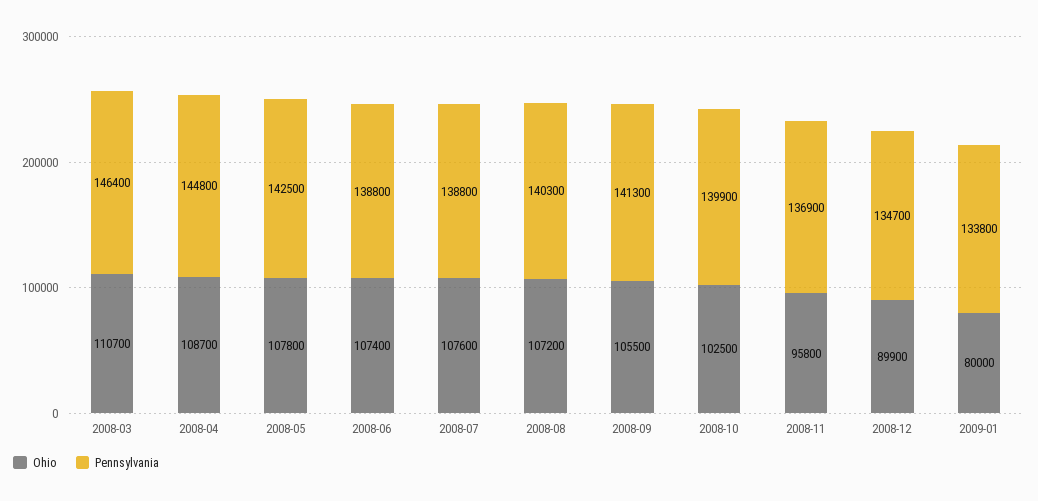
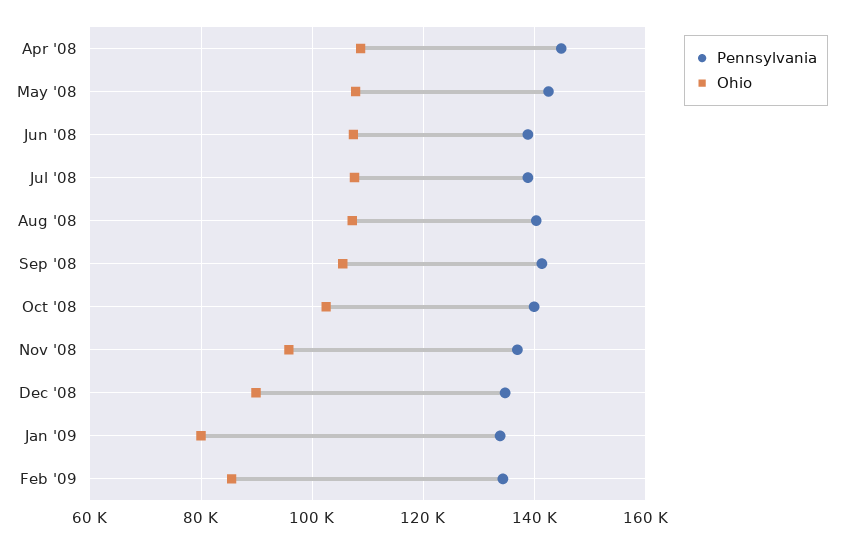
Ohio, 2008-03: 110700 -> none
Pennsylvania, 2008-03: 146400 -> none
Pennsylvania, Feb '09: none -> 134000
Ohio, Feb '09: none -> 86000

